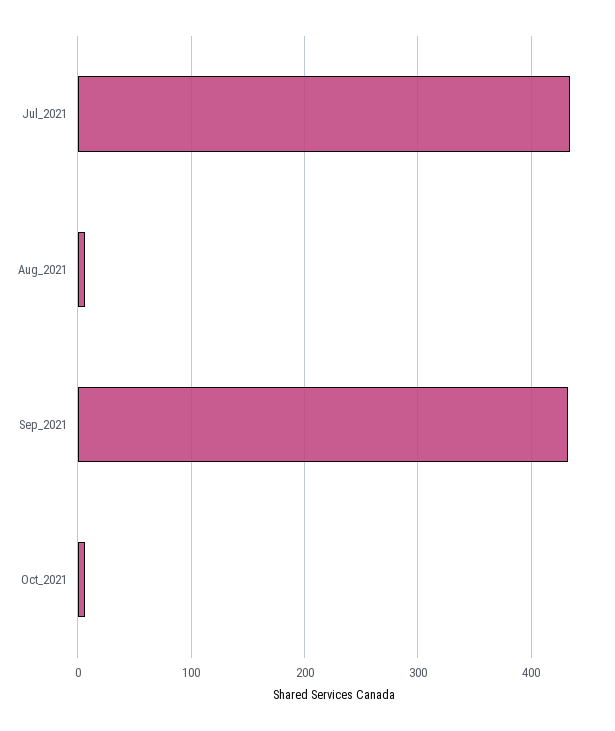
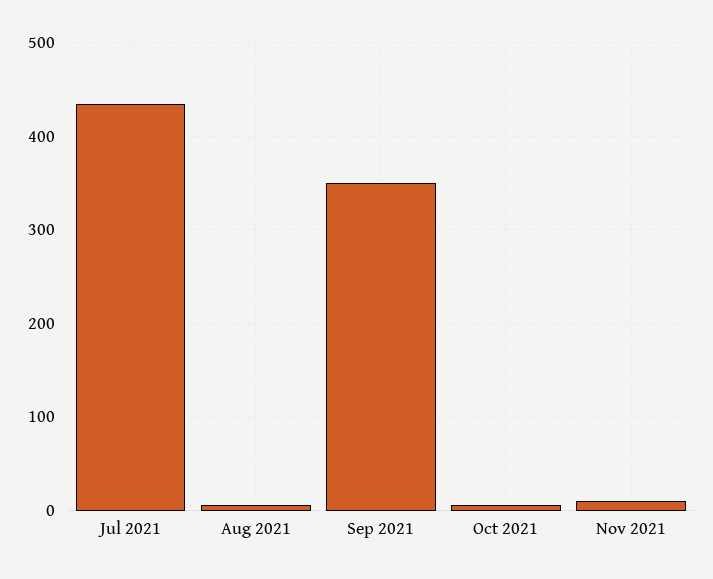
Sep_2021: 430 -> 350
Nov 2021: none -> 10

